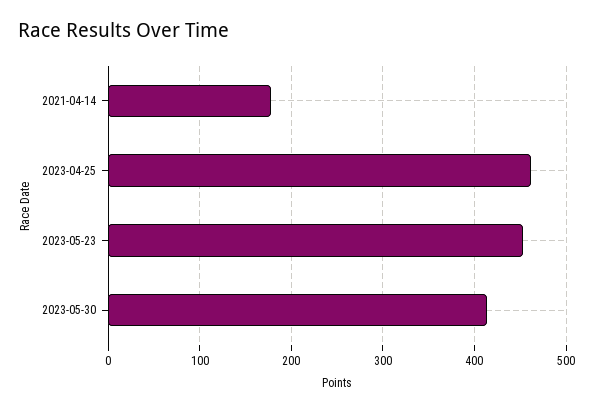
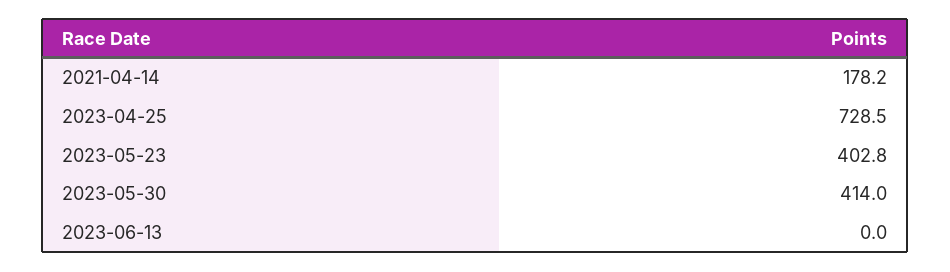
2023-04-25: 460 -> 728.5
2023-05-23: 450 -> 402.8
2023-06-13: none -> 0

